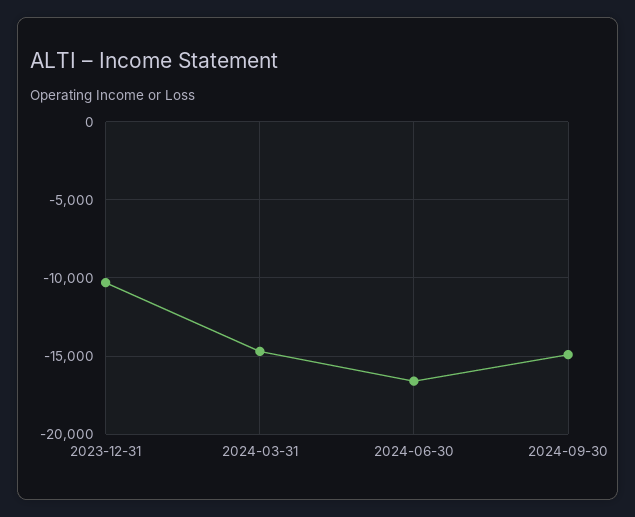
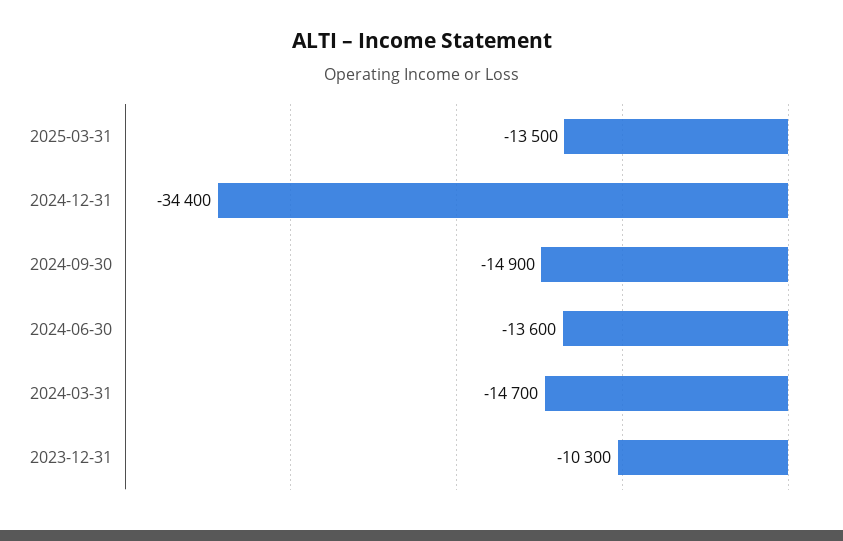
2024-06-30: -16500 -> -13600
2025-03-31: none -> -13500
2024-12-31: none -> -34400

